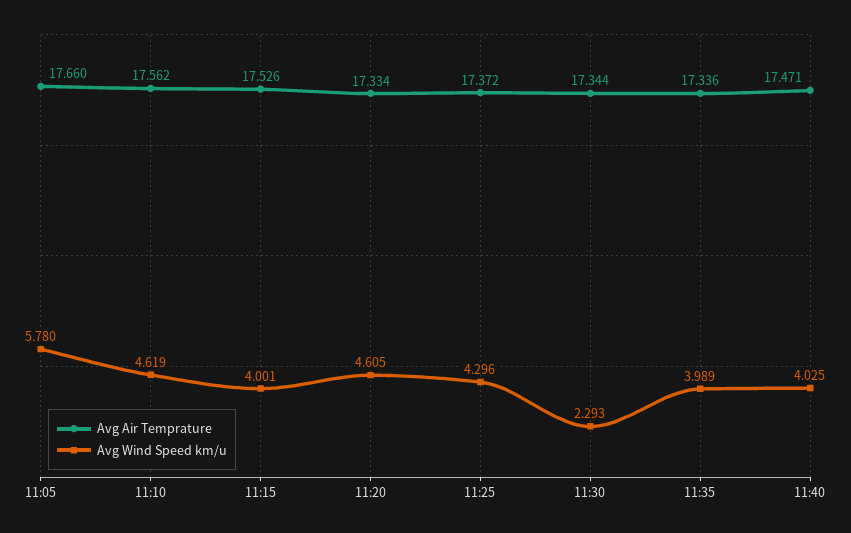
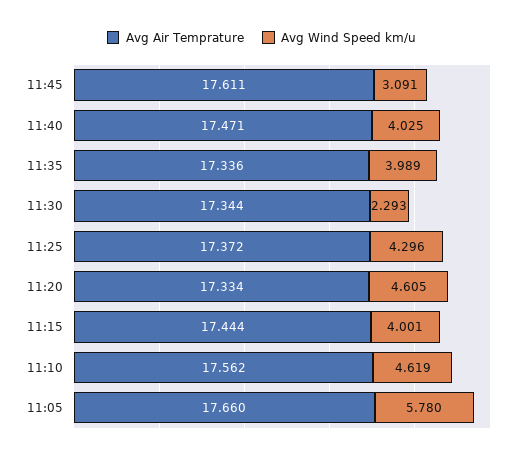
Avg Air Temprature, 11:15: 17.526 -> 17.444
Avg Air Temprature, 11:45: none -> 17.611
Avg Wind Speed km/u, 11:45: none -> 3.091

